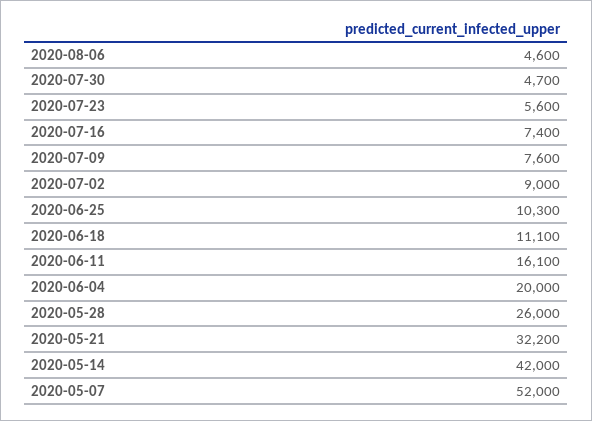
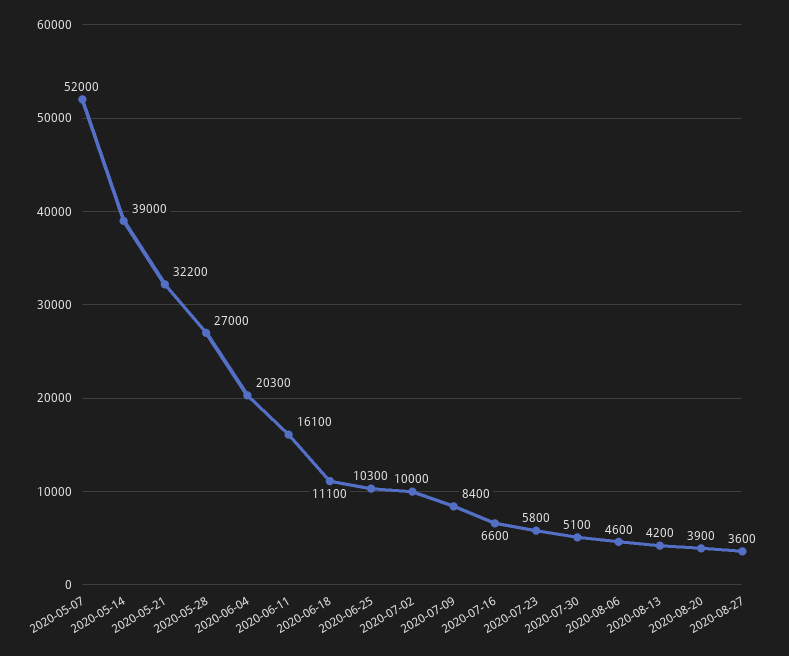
2020-07-30: 4700 -> 5100
2020-07-23: 5600 -> 5800
2020-07-16: 7400 -> 6600
2020-07-09: 7600 -> 8400
2020-07-02: 9000 -> 10000
2020-06-04: 20000 -> 20300
2020-05-28: 26000 -> 27000
2020-05-14: 42000 -> 39000
2020-08-13: none -> 4200
2020-08-20: none -> 3900
2020-08-27: none -> 3600

